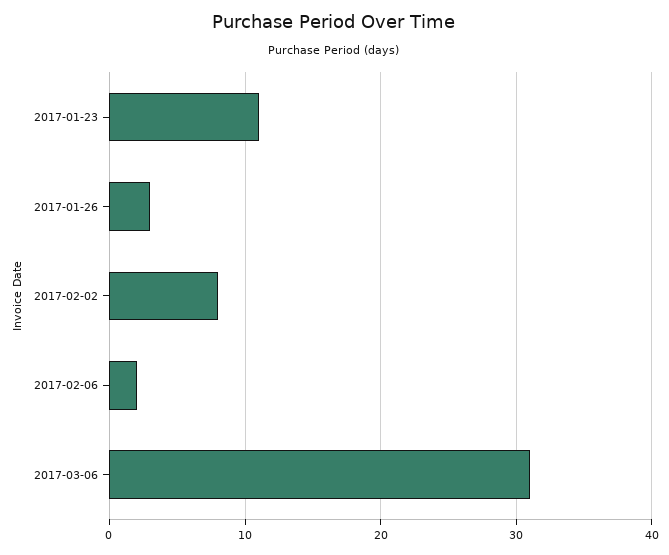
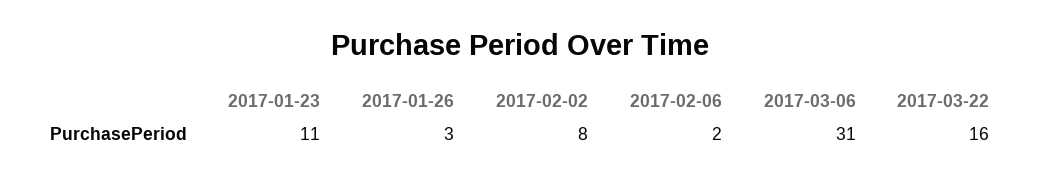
2017-03-22: none -> 16

